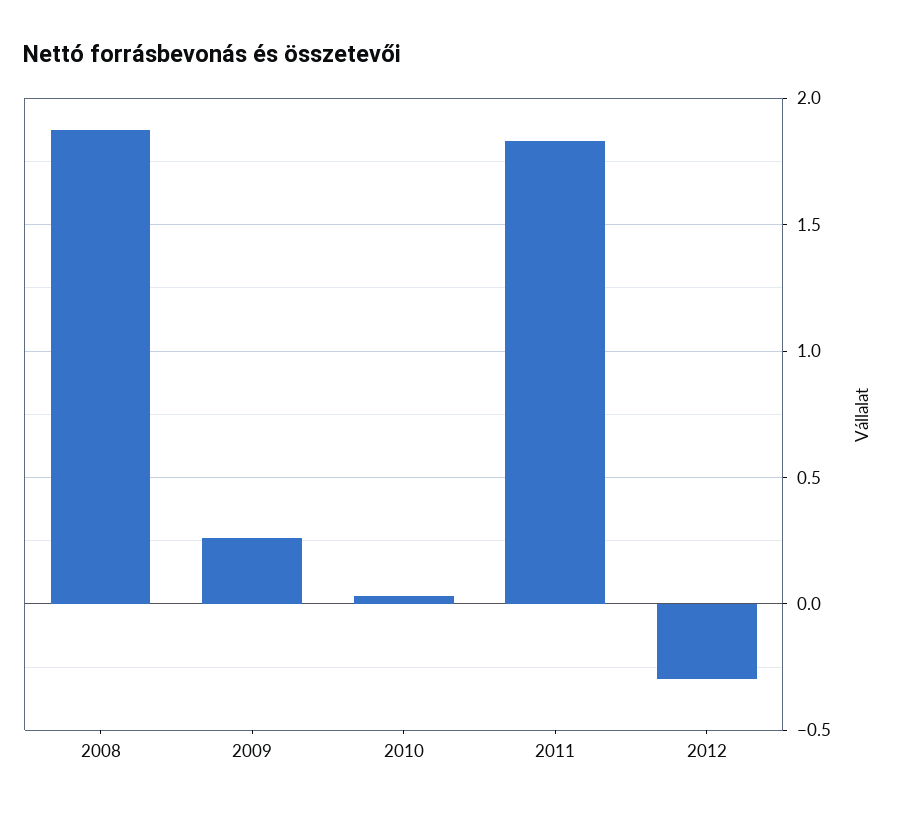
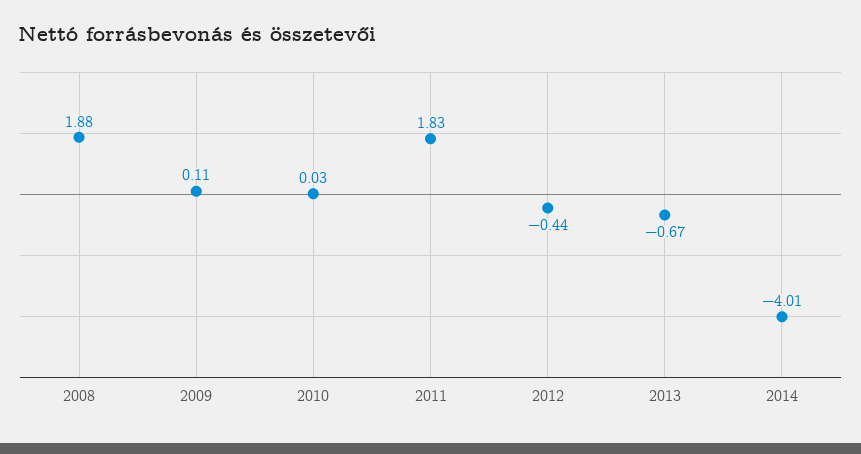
2009: 0.25 -> 0.11
2012: -0.3 -> -0.44
2013: none -> -0.67
2014: none -> -4.01

